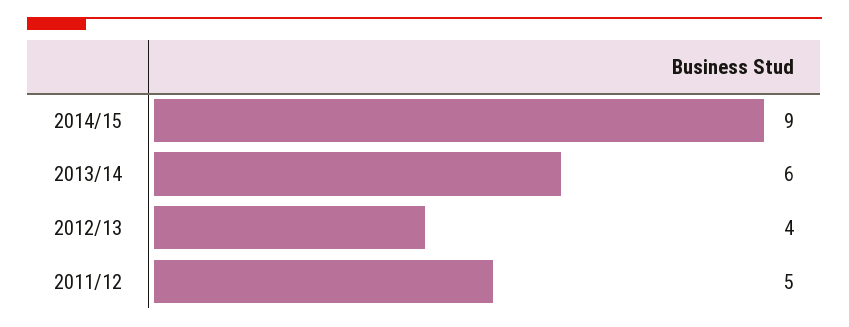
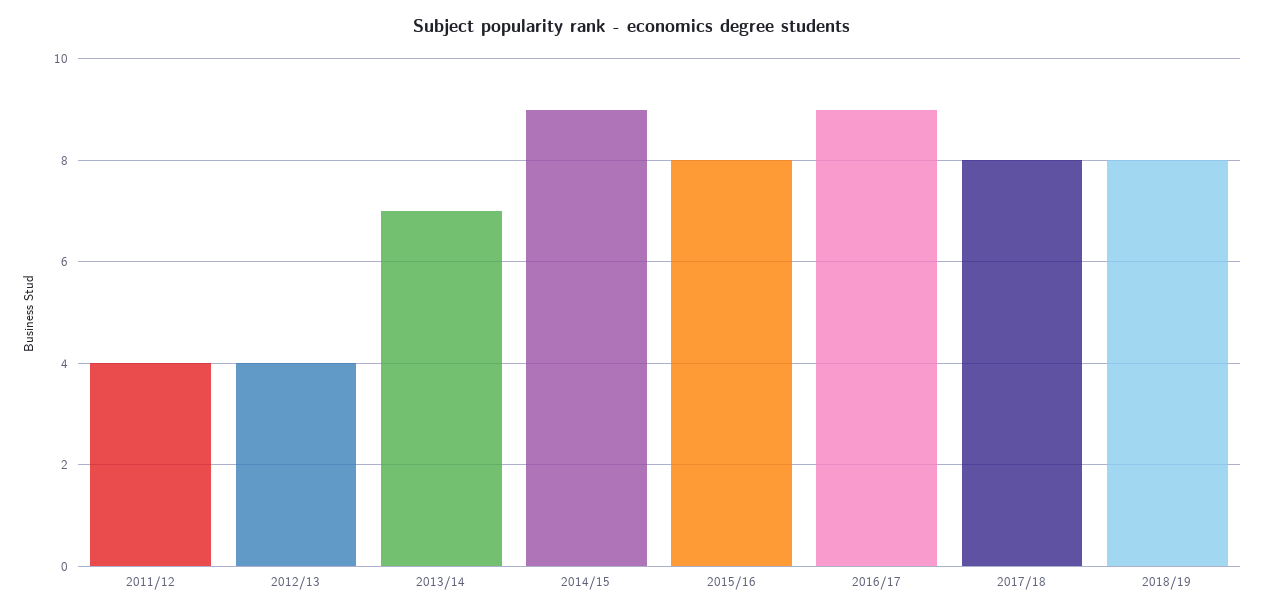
2013/14: 6 -> 7
2011/12: 5 -> 4
2015/16: none -> 8
2016/17: none -> 9
2017/18: none -> 8
2018/19: none -> 8

